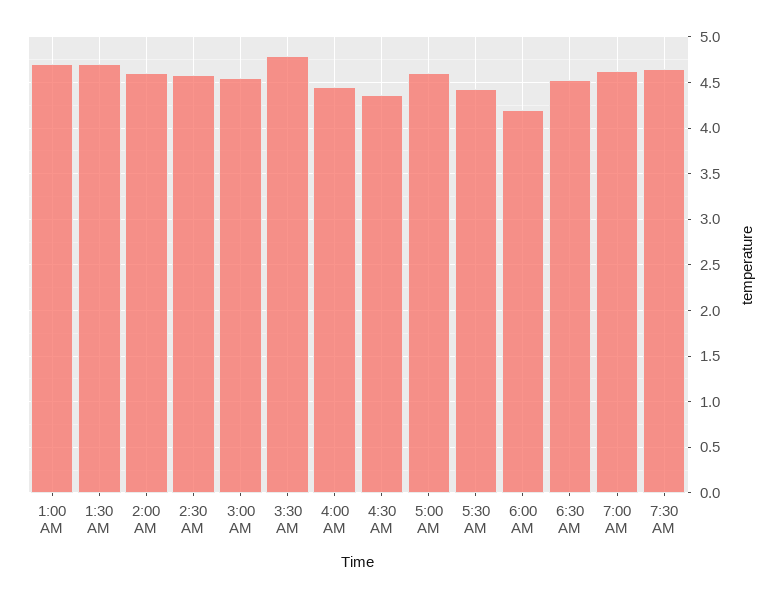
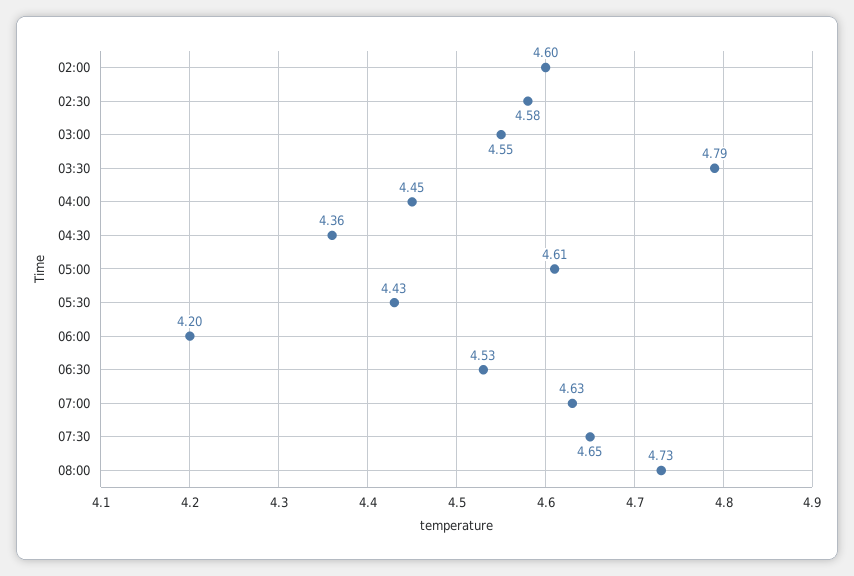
1:00 AM: 4.7 -> none
1:30 AM: 4.7 -> none
08:00: none -> 4.73

